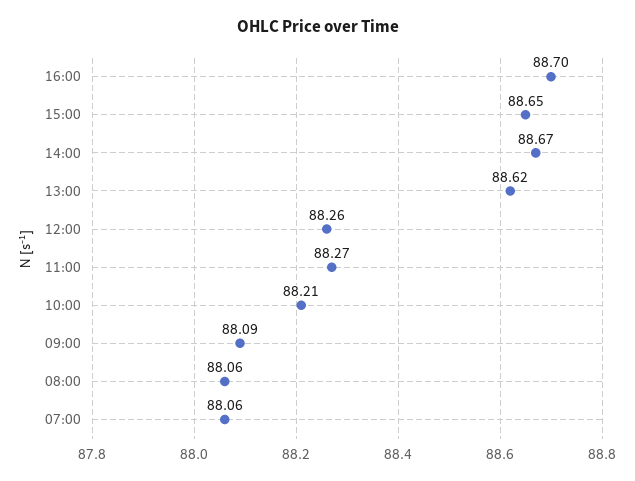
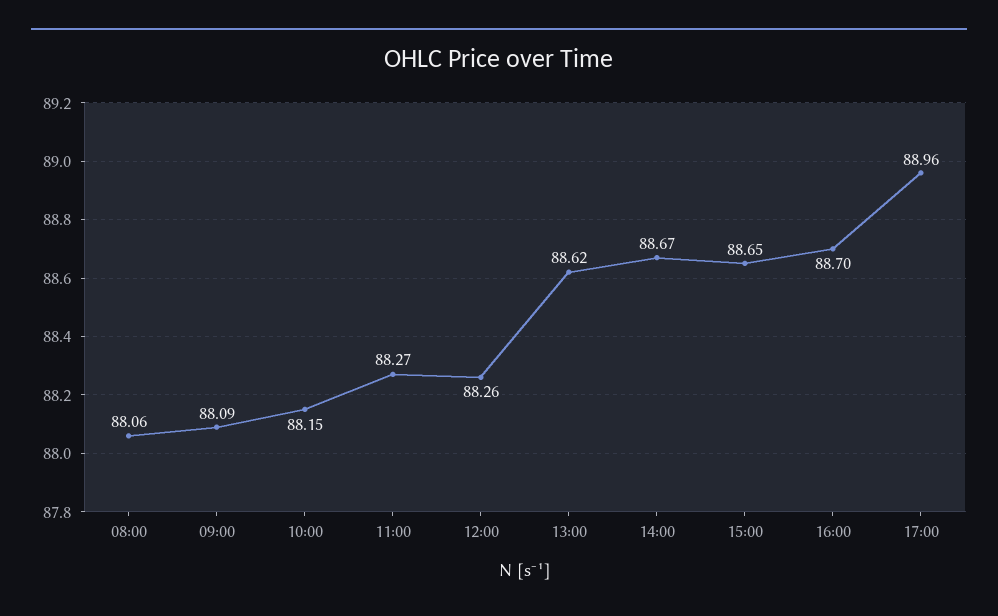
10:00: 88.21 -> 88.15
07:00: 88.06 -> none
17:00: none -> 88.96

